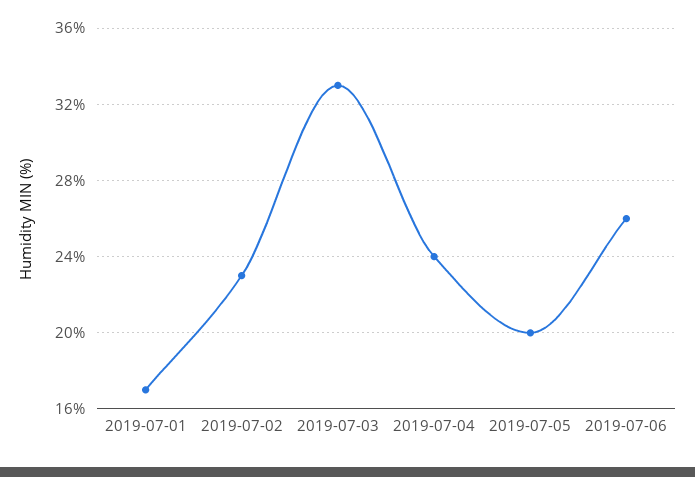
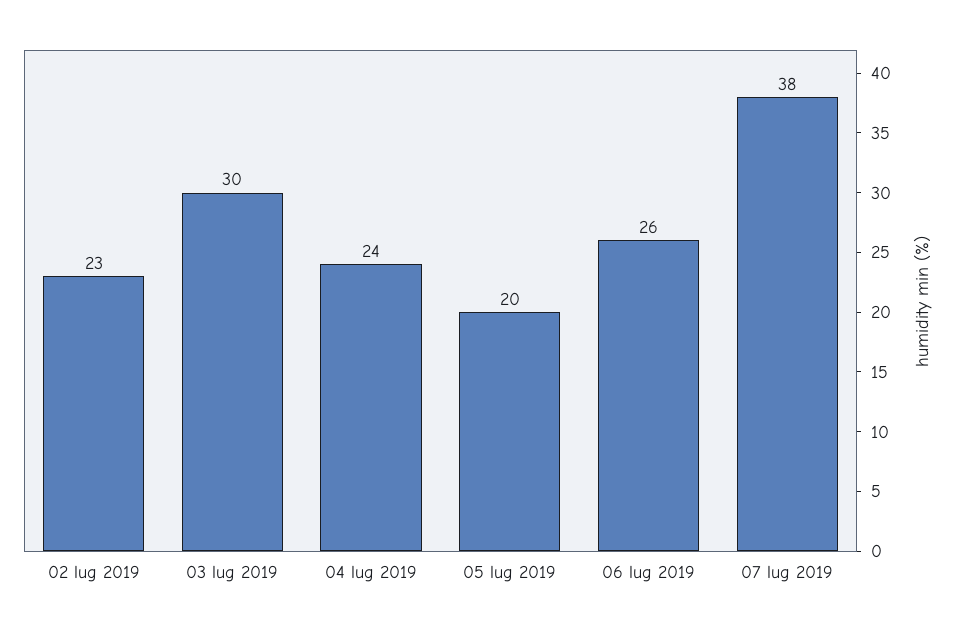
2019-07-01: 17 -> none
2019-07-03: 33 -> 30
07 lug 2019: none -> 38

